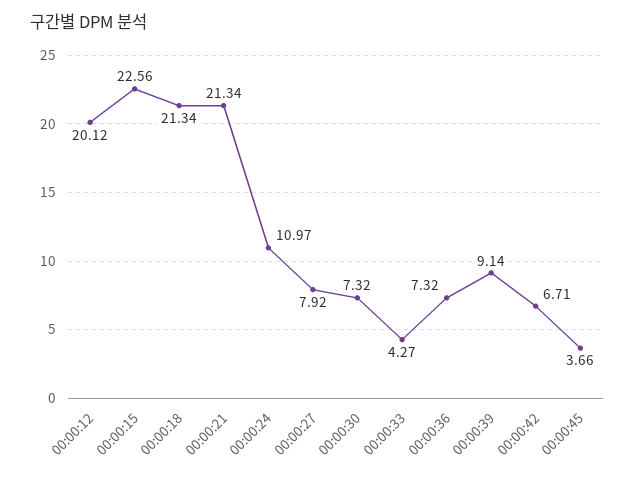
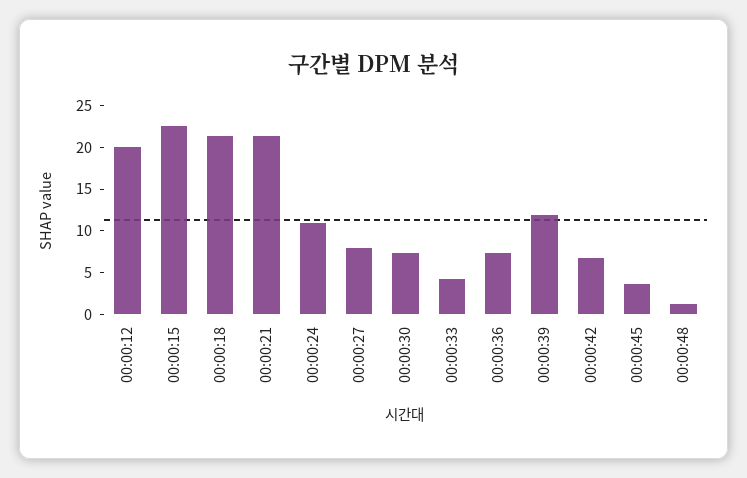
00:00:39: 9.14 -> 12
00:00:48: none -> 1

